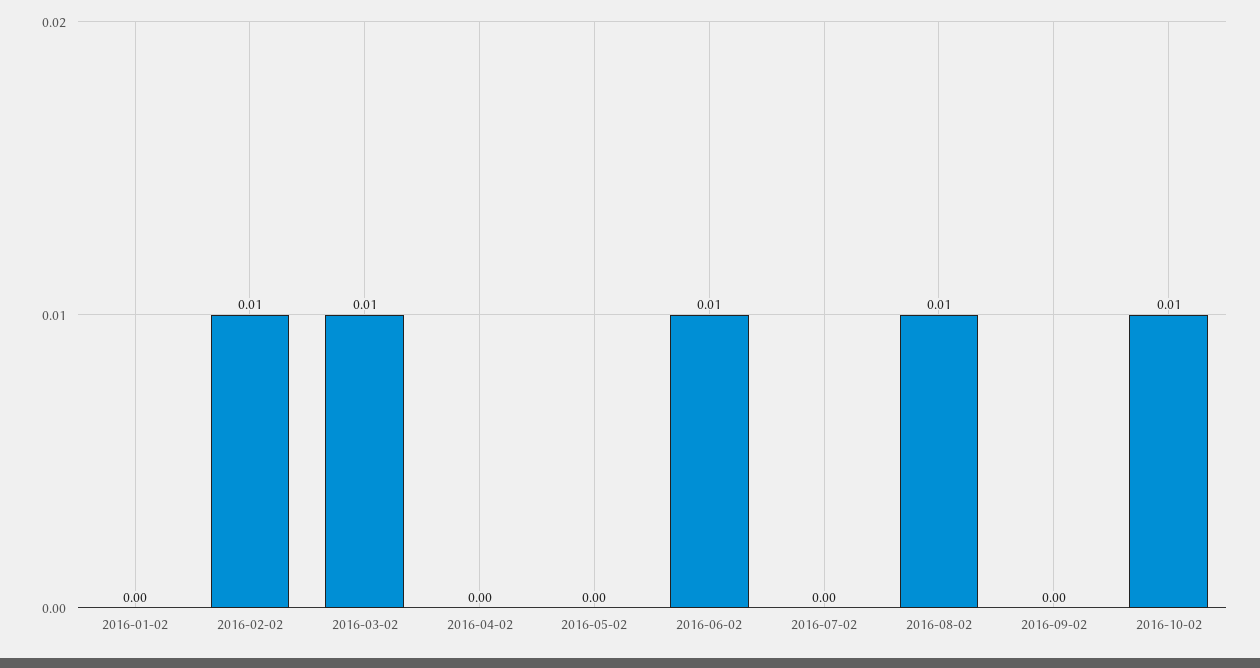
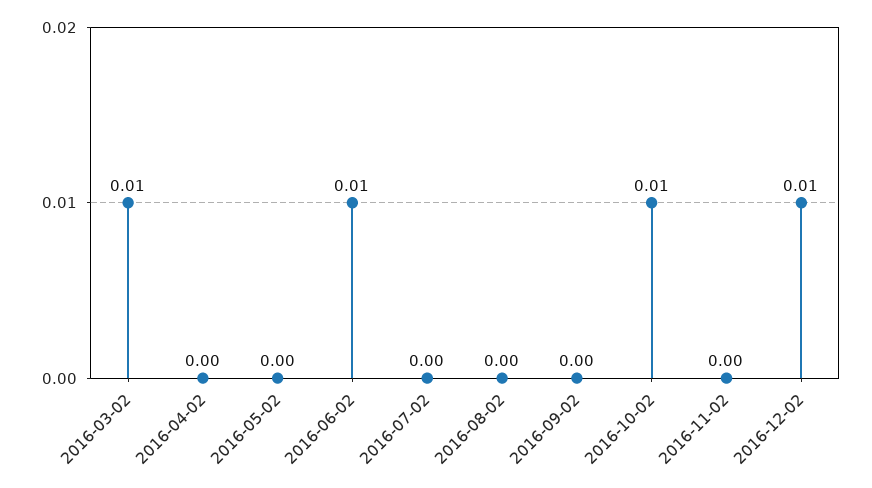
2016-01-02: 0 -> none
2016-02-02: 0.01 -> none
2016-08-02: 0.01 -> 0
2016-11-02: none -> 0
2016-12-02: none -> 0.01

